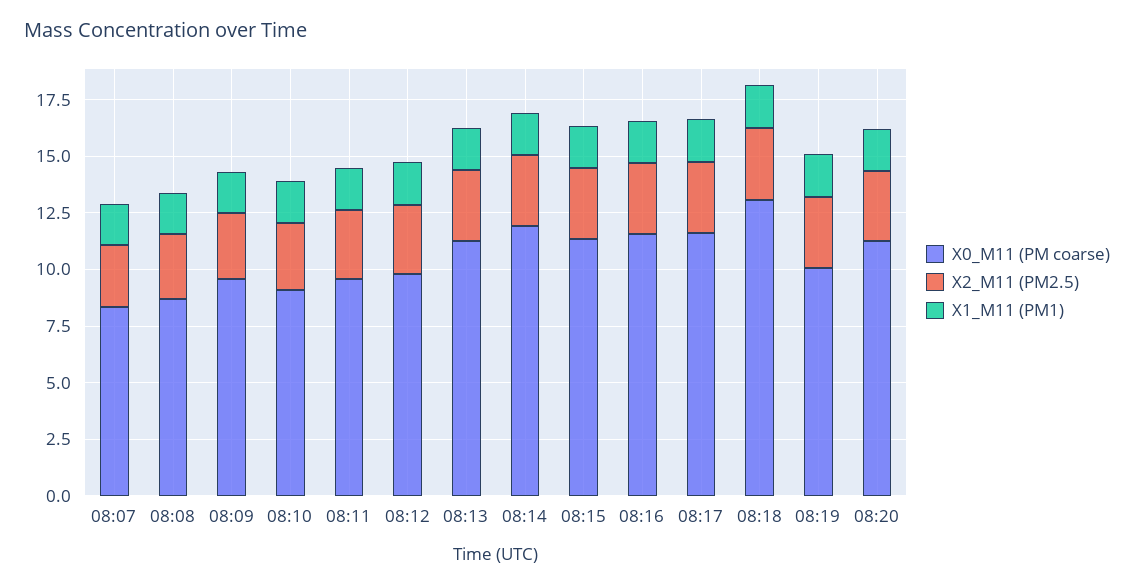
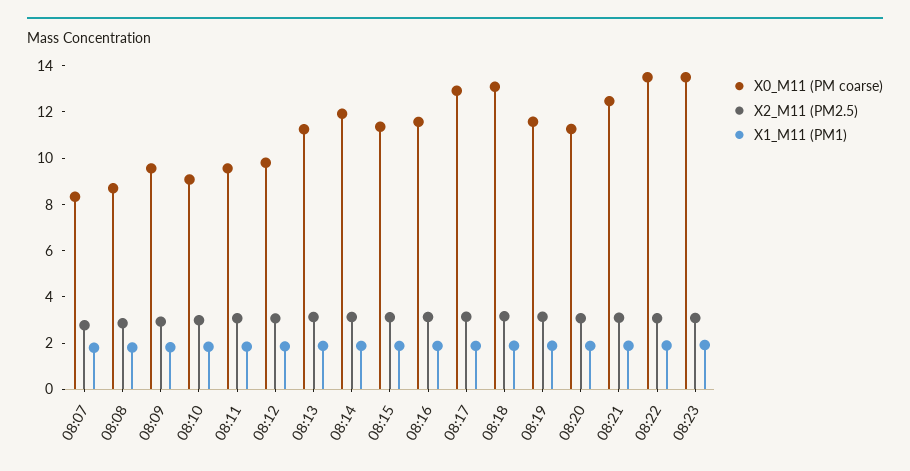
X0_M11 (PM coarse), 08:17: 11.5 -> 13
X0_M11 (PM coarse), 08:19: 10 -> 11.5
X0_M11 (PM coarse), 08:21: none -> 12.5
X2_M11 (PM2.5), 08:21: none -> 3
X1_M11 (PM1), 08:21: none -> 2
X0_M11 (PM coarse), 08:22: none -> 13.5
X2_M11 (PM2.5), 08:22: none -> 3
X1_M11 (PM1), 08:22: none -> 2
X0_M11 (PM coarse), 08:23: none -> 13.5
X2_M11 (PM2.5), 08:23: none -> 3
X1_M11 (PM1), 08:23: none -> 2

